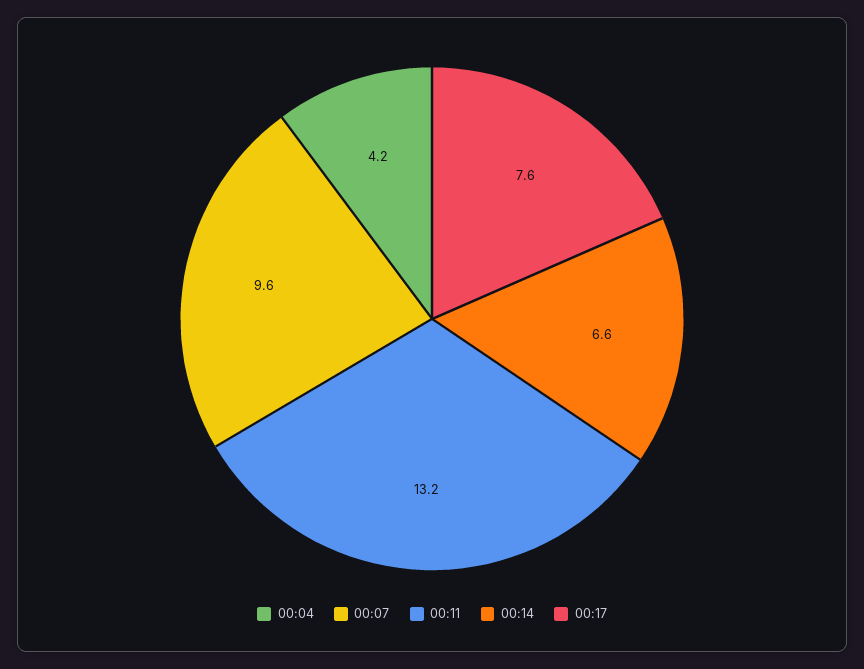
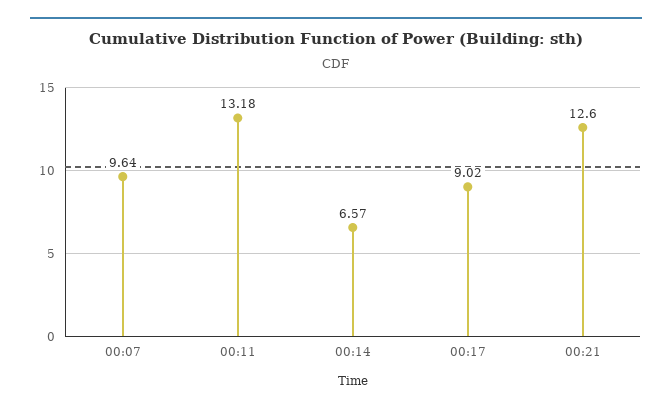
00:04: 4.2 -> none
00:17: 7.6 -> 9.02
00:21: none -> 12.6

